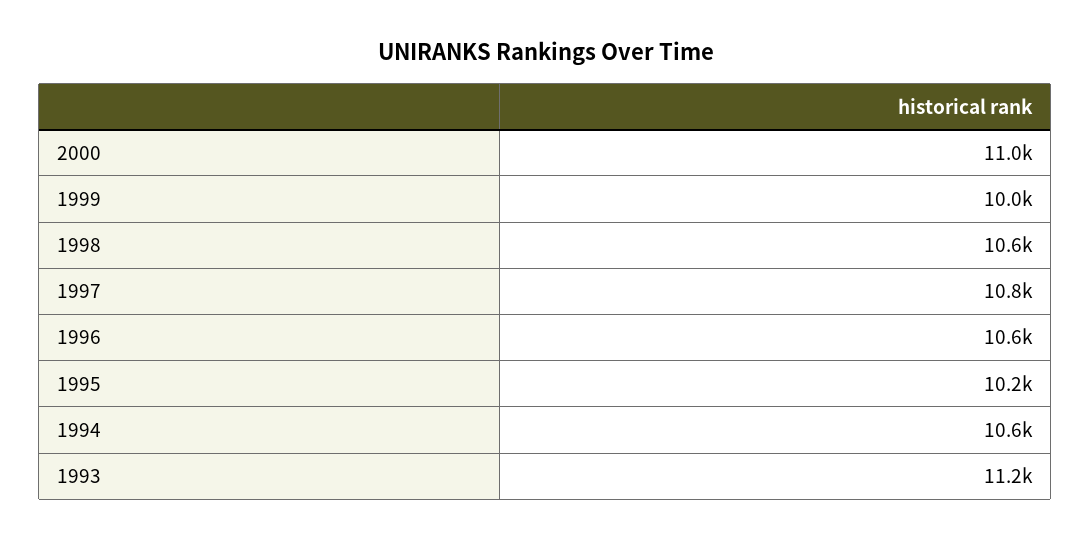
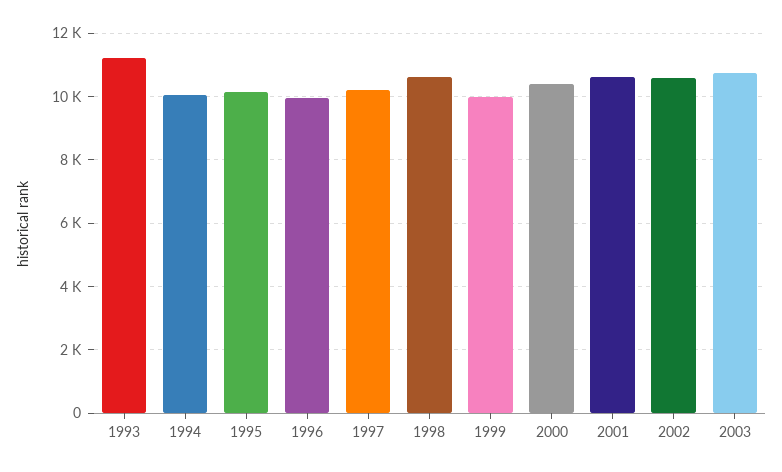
2000: 11000 -> 10400
1997: 10800 -> 10200
1996: 10600 -> 10000
1994: 10600 -> 10000
2001: none -> 10600
2002: none -> 10600
2003: none -> 10800

